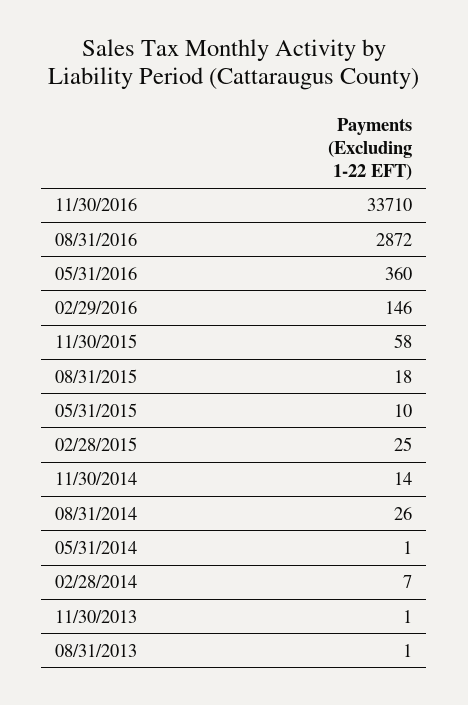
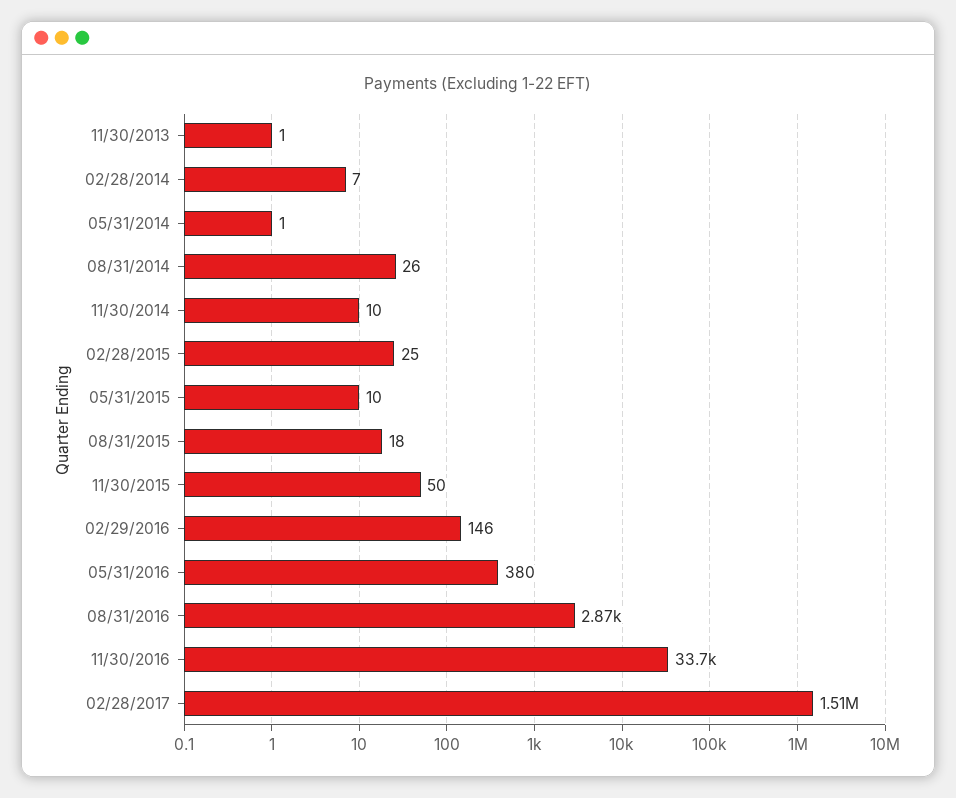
05/31/2016: 360 -> 380
11/30/2015: 58 -> 50
11/30/2014: 14 -> 10
08/31/2013: 1 -> none
02/28/2017: none -> 1510000

